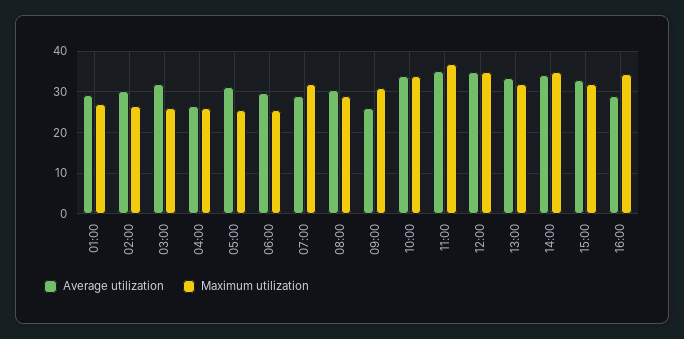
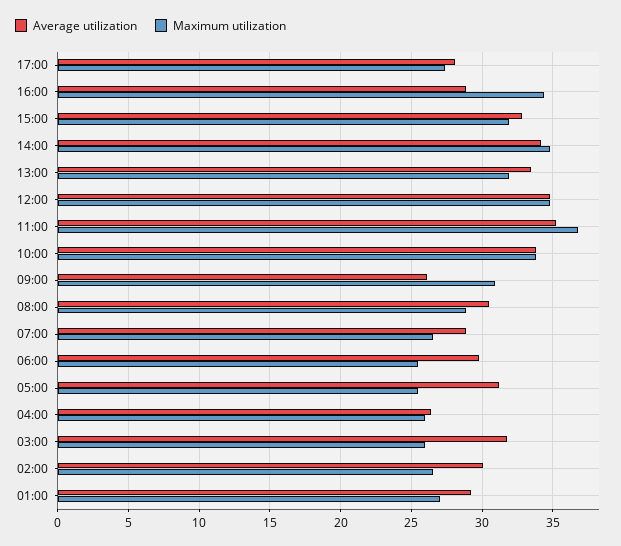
Maximum utilization, 07:00: 32 -> 26.5
Average utilization, 17:00: none -> 28
Maximum utilization, 17:00: none -> 27.5

